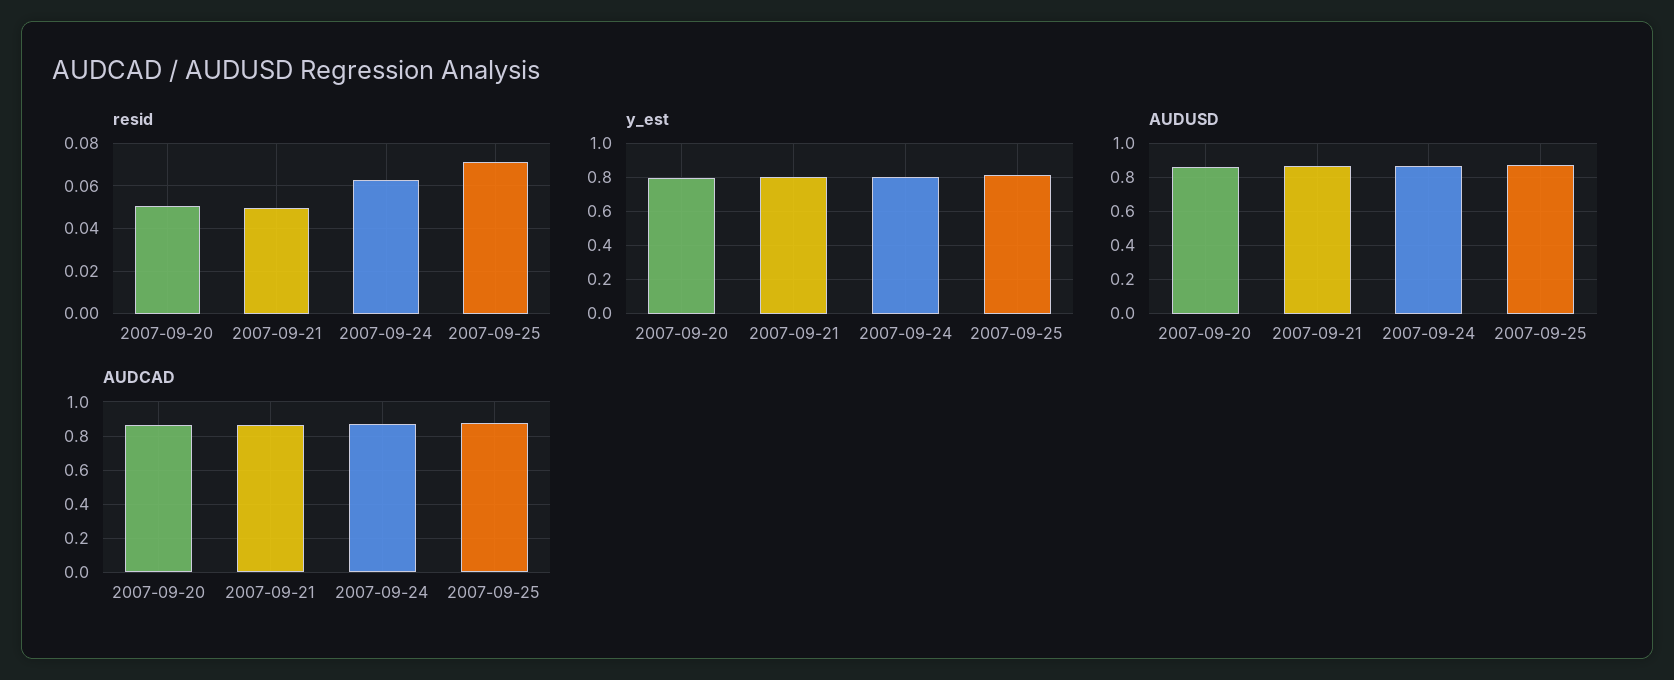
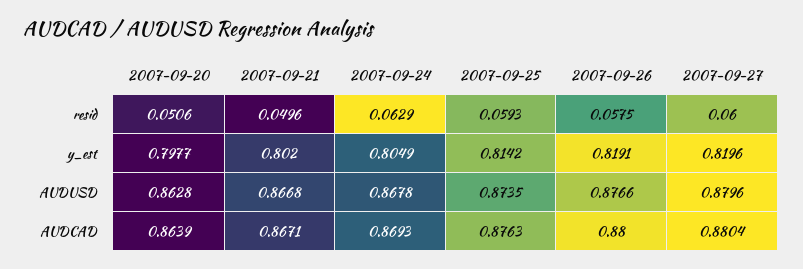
resid, 2007-09-25: 0.07 -> 0.0593
resid, 2007-09-26: none -> 0.0575
resid, 2007-09-27: none -> 0.06
y_est, 2007-09-26: none -> 0.8191
y_est, 2007-09-27: none -> 0.8196
AUDUSD, 2007-09-26: none -> 0.8766
AUDUSD, 2007-09-27: none -> 0.8796
AUDCAD, 2007-09-26: none -> 0.88
AUDCAD, 2007-09-27: none -> 0.8804

